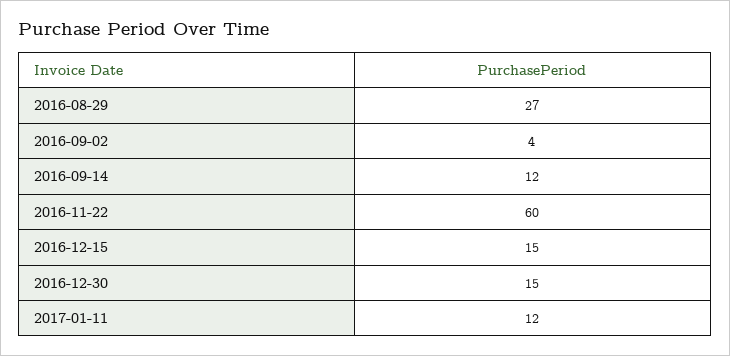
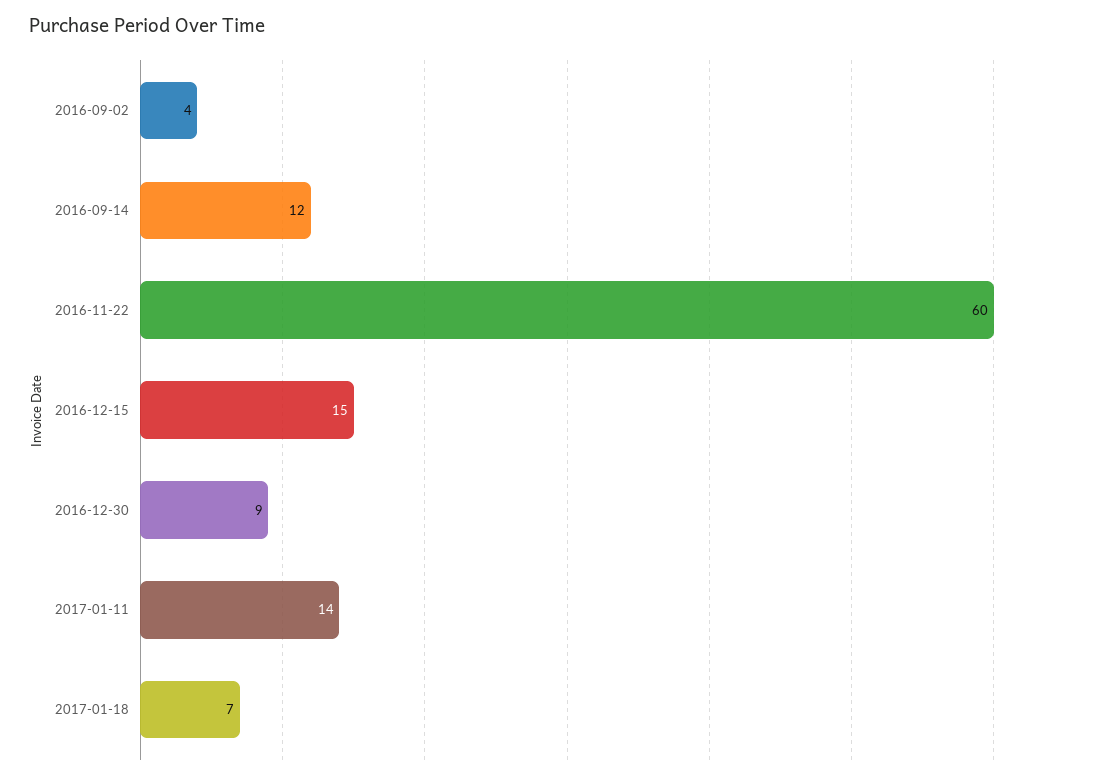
2016-08-29: 27 -> none
2016-12-30: 15 -> 9
2017-01-11: 12 -> 14
2017-01-18: none -> 7

